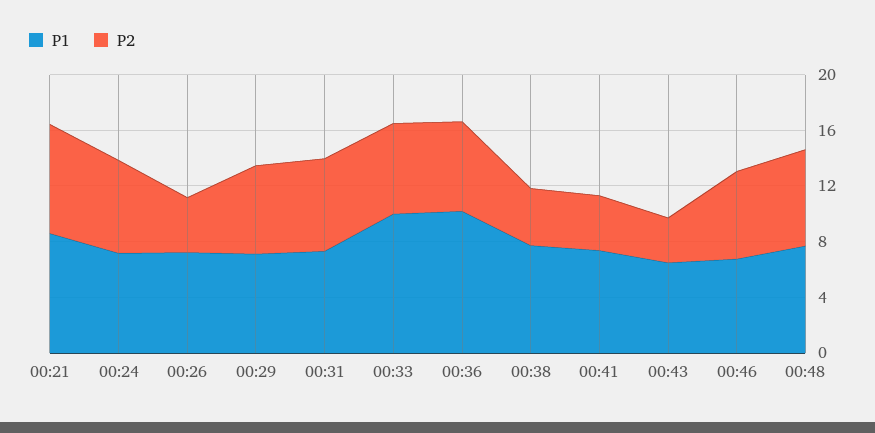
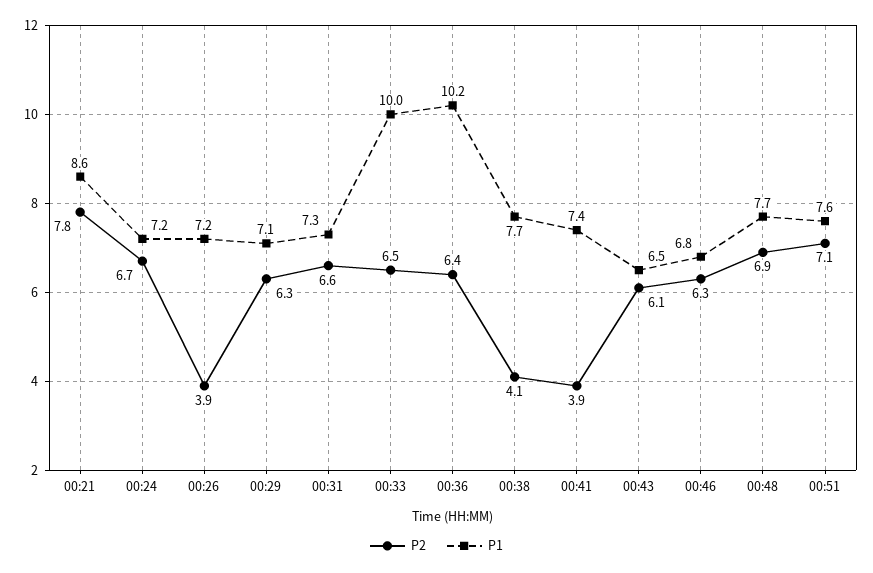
P2, 00:43: 3 -> 6.1
P2, 00:51: none -> 7.1
P1, 00:51: none -> 7.6

